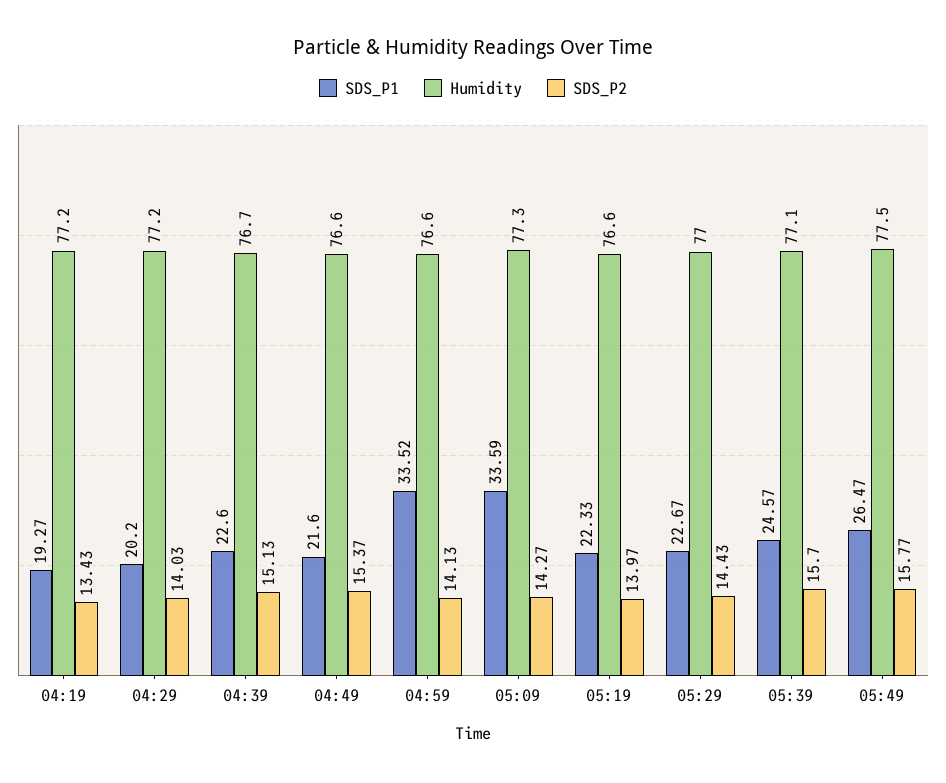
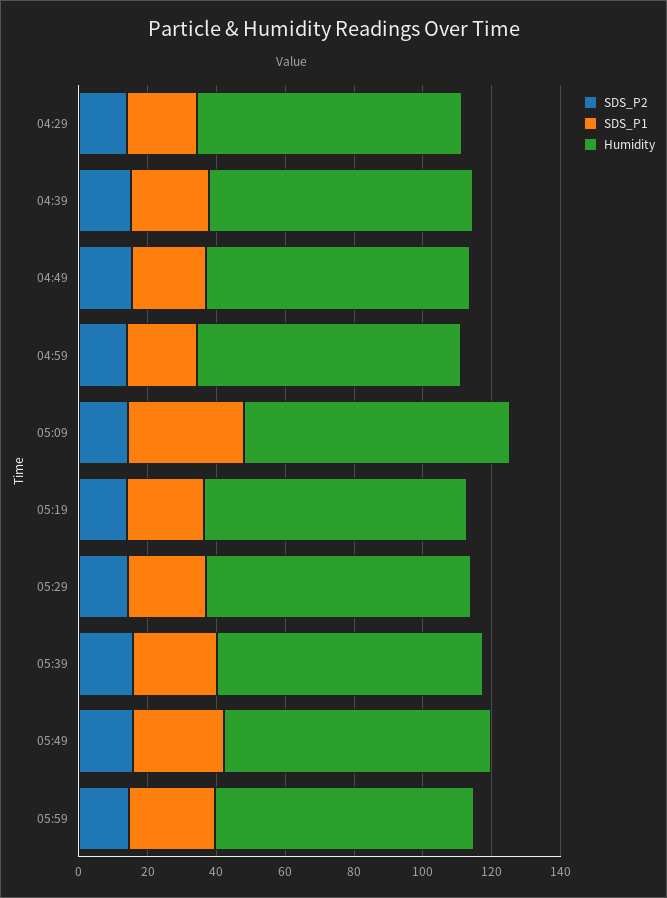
SDS_P1, 04:19: 19.27 -> none
Humidity, 04:19: 77.2 -> none
SDS_P2, 04:19: 13.43 -> none
SDS_P1, 04:59: 33.52 -> 20
SDS_P2, 05:59: none -> 15
SDS_P1, 05:59: none -> 25
Humidity, 05:59: none -> 75

